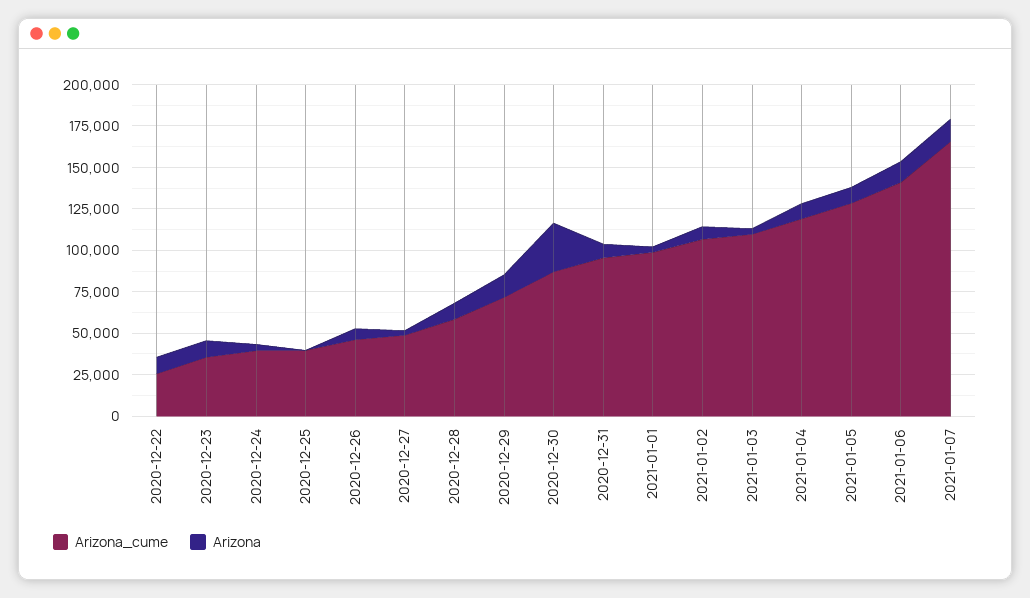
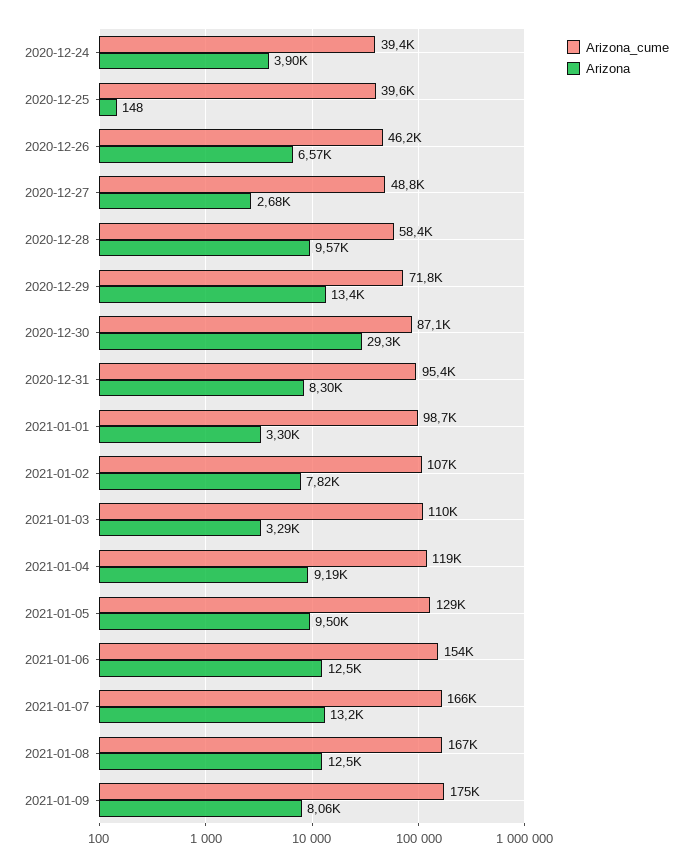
Arizona_cume, 2020-12-22: 25000 -> none
Arizona, 2020-12-22: 10000 -> none
Arizona_cume, 2020-12-23: 35000 -> none
Arizona, 2020-12-23: 10000 -> none
Arizona_cume, 2021-01-06: 140000 -> 154000
Arizona_cume, 2021-01-08: none -> 167000
Arizona, 2021-01-08: none -> 12500
Arizona_cume, 2021-01-09: none -> 175000
Arizona, 2021-01-09: none -> 8060

